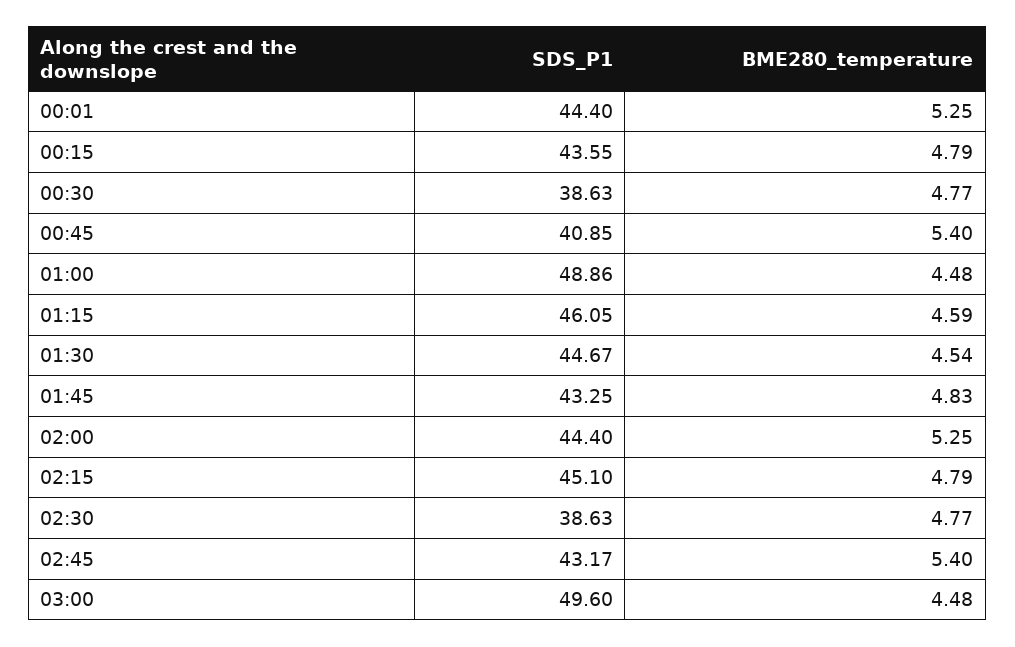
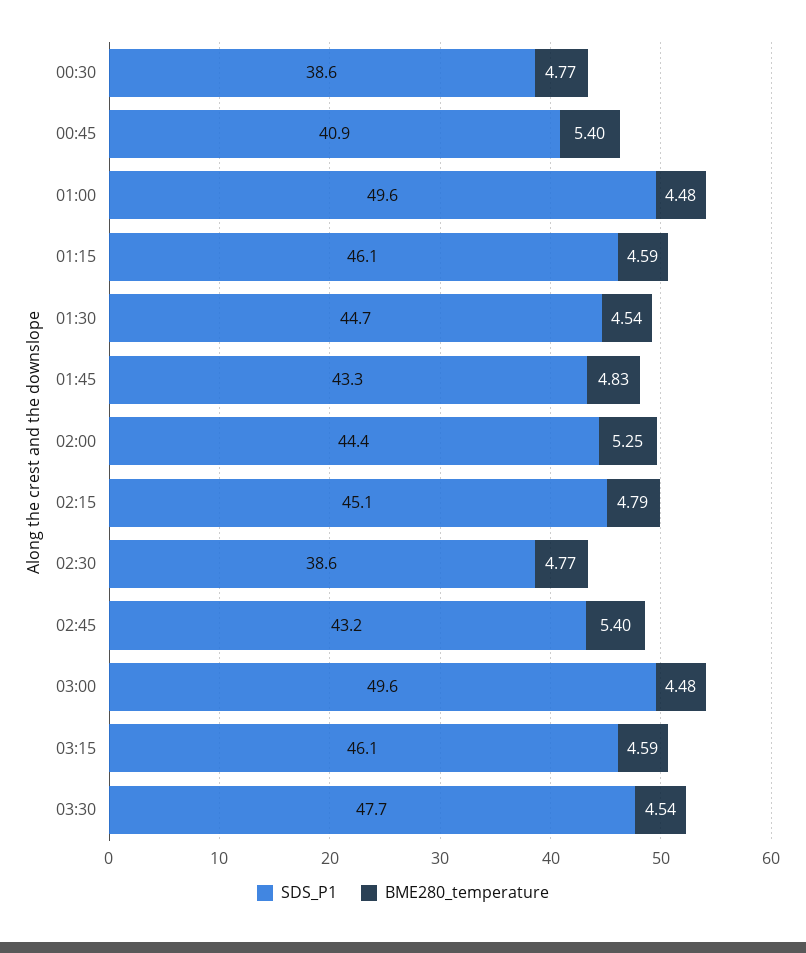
SDS_P1, 00:01: 44.4 -> none
BME280_temperature, 00:01: 5.25 -> none
SDS_P1, 00:15: 43.55 -> none
BME280_temperature, 00:15: 4.79 -> none
SDS_P1, 01:00: 48.86 -> 49.6
SDS_P1, 03:15: none -> 46.1
BME280_temperature, 03:15: none -> 4.59
SDS_P1, 03:30: none -> 47.7
BME280_temperature, 03:30: none -> 4.54

